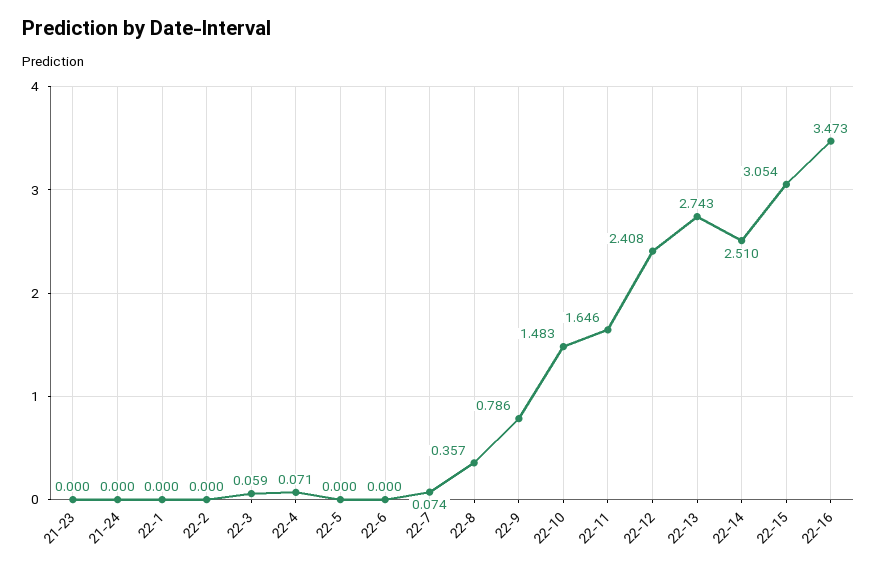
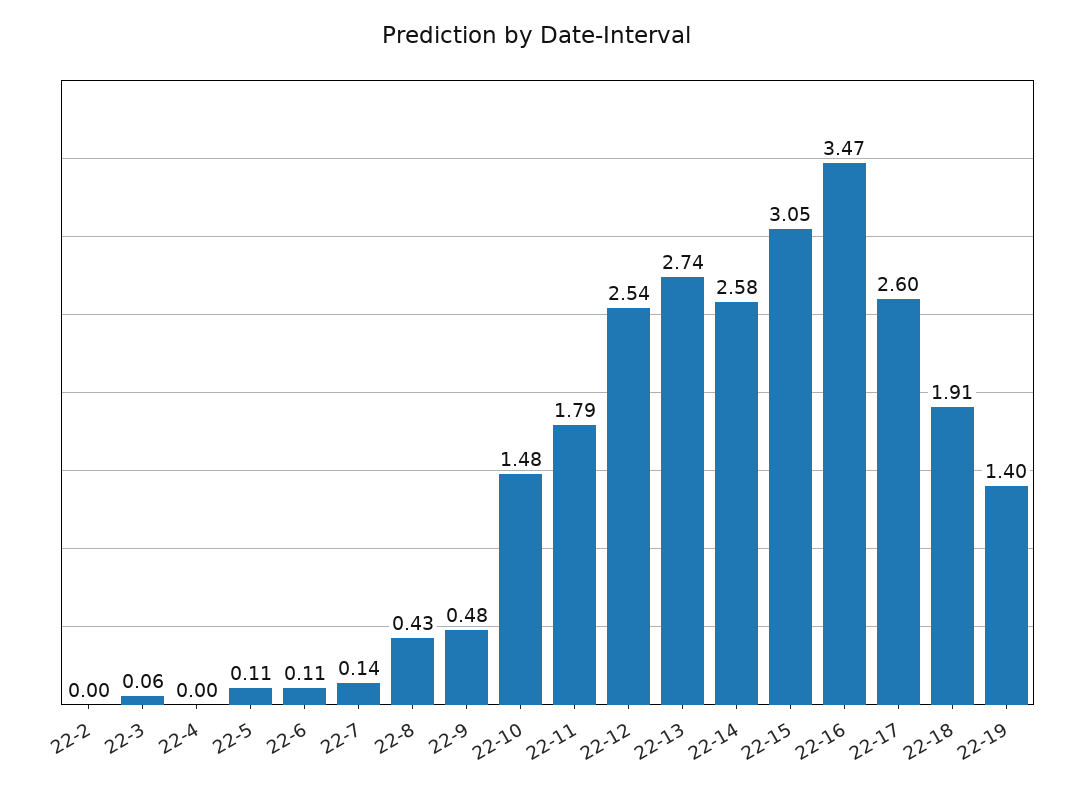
21-23: 0 -> none
21-24: 0 -> none
22-1: 0 -> none
22-4: 0.071 -> 0
22-5: 0 -> 0.11
22-6: 0 -> 0.11
22-7: 0.074 -> 0.14
22-8: 0.357 -> 0.43
22-9: 0.786 -> 0.48
22-11: 1.646 -> 1.79
22-12: 2.408 -> 2.54
22-14: 2.51 -> 2.58
22-17: none -> 2.6
22-18: none -> 1.91
22-19: none -> 1.4

